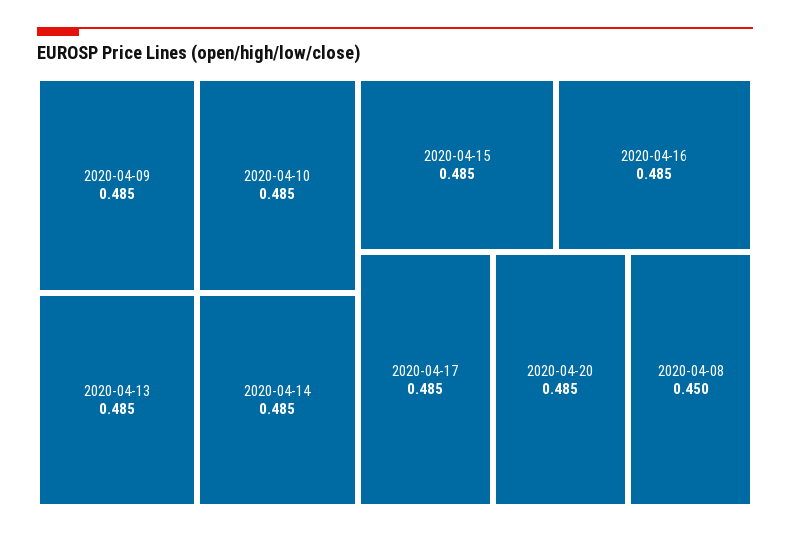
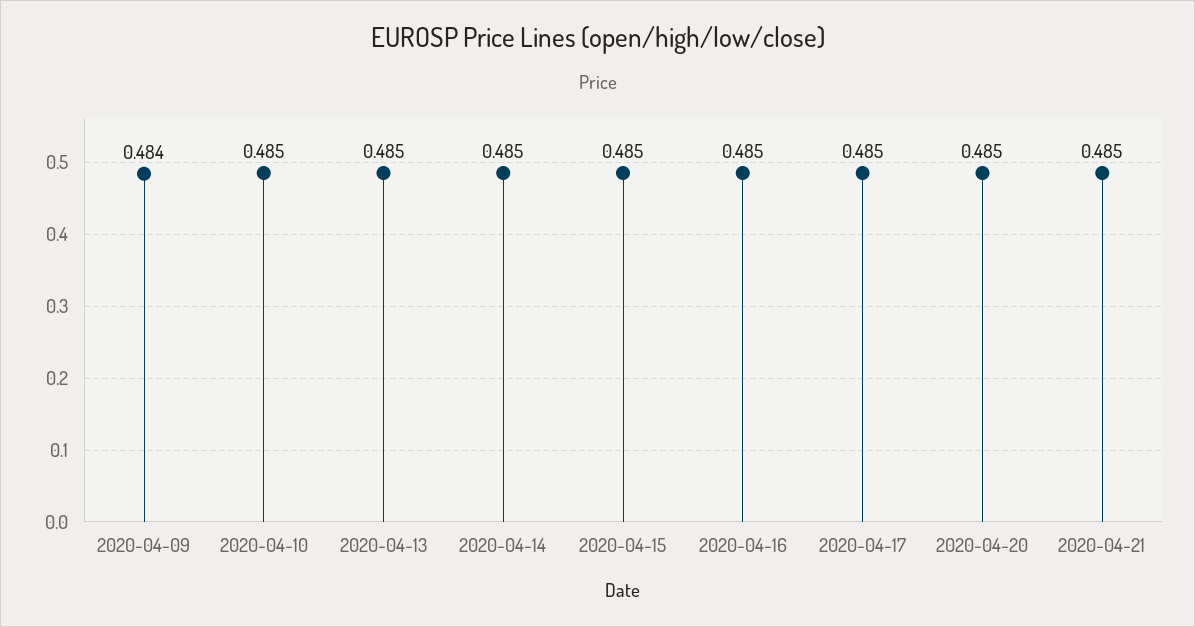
2020-04-09: 0.485 -> 0.484
2020-04-08: 0.45 -> none
2020-04-21: none -> 0.485

